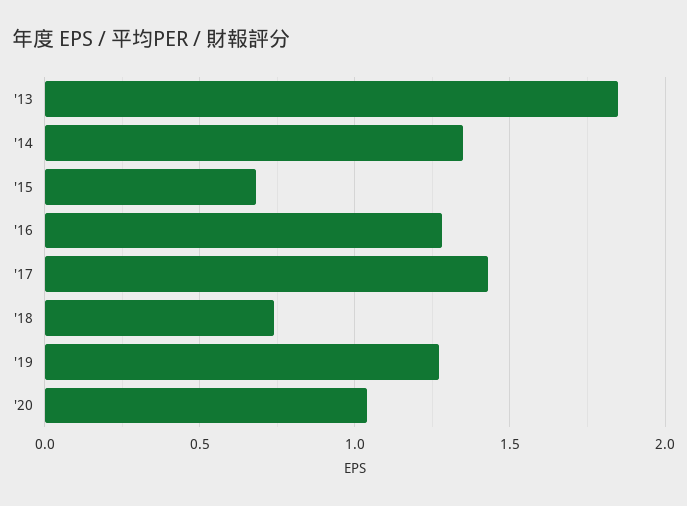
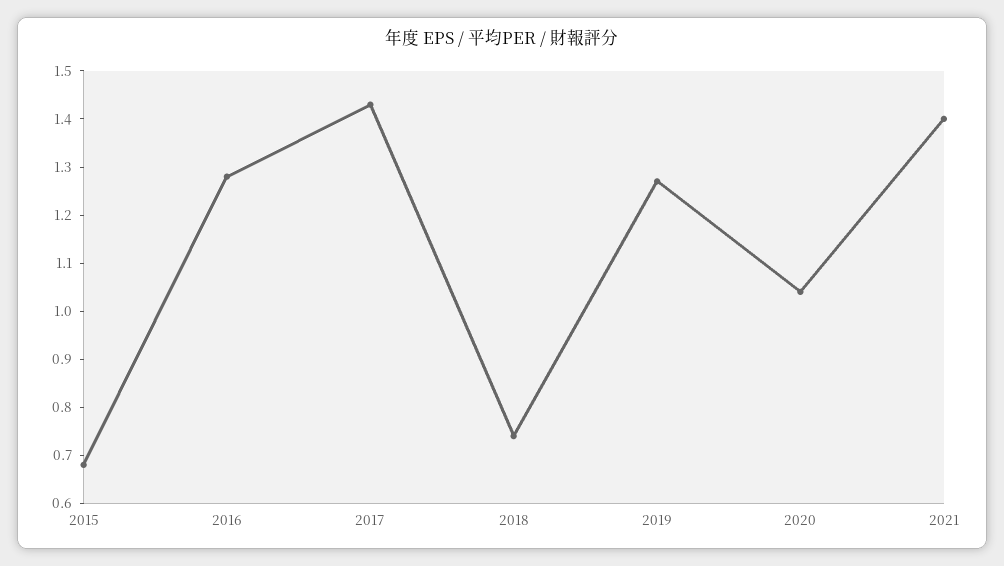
'13: 1.85 -> none
'14: 1.35 -> none
2021: none -> 1.4

